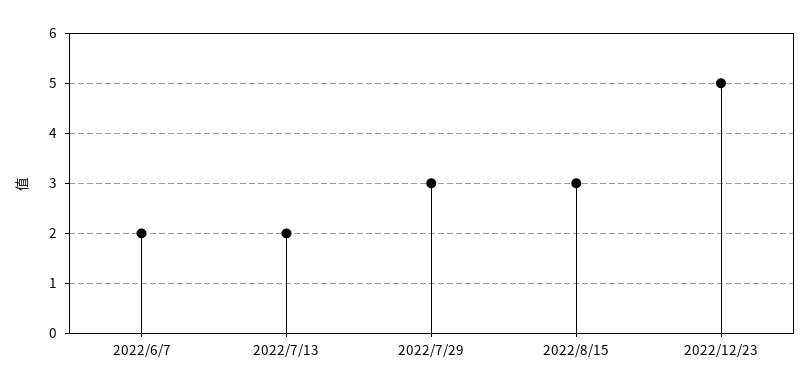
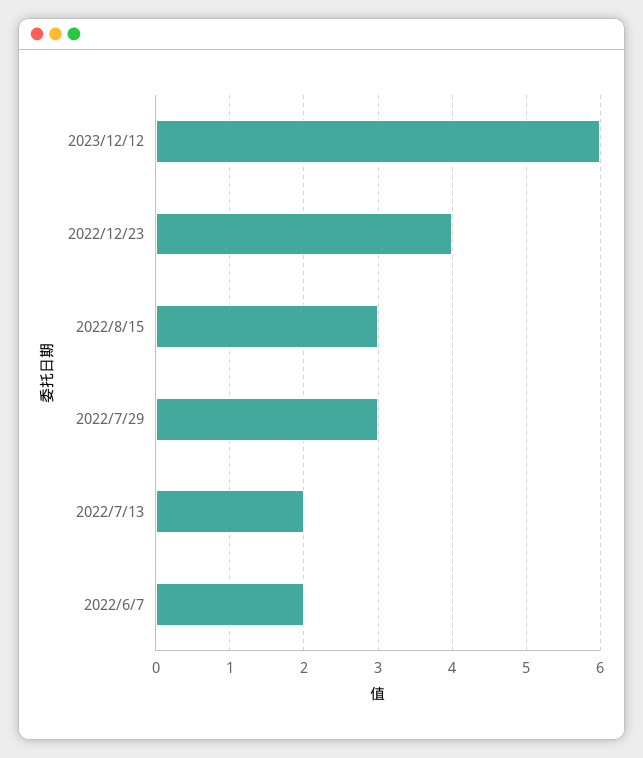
2022/12/23: 5 -> 4
2023/12/12: none -> 6

